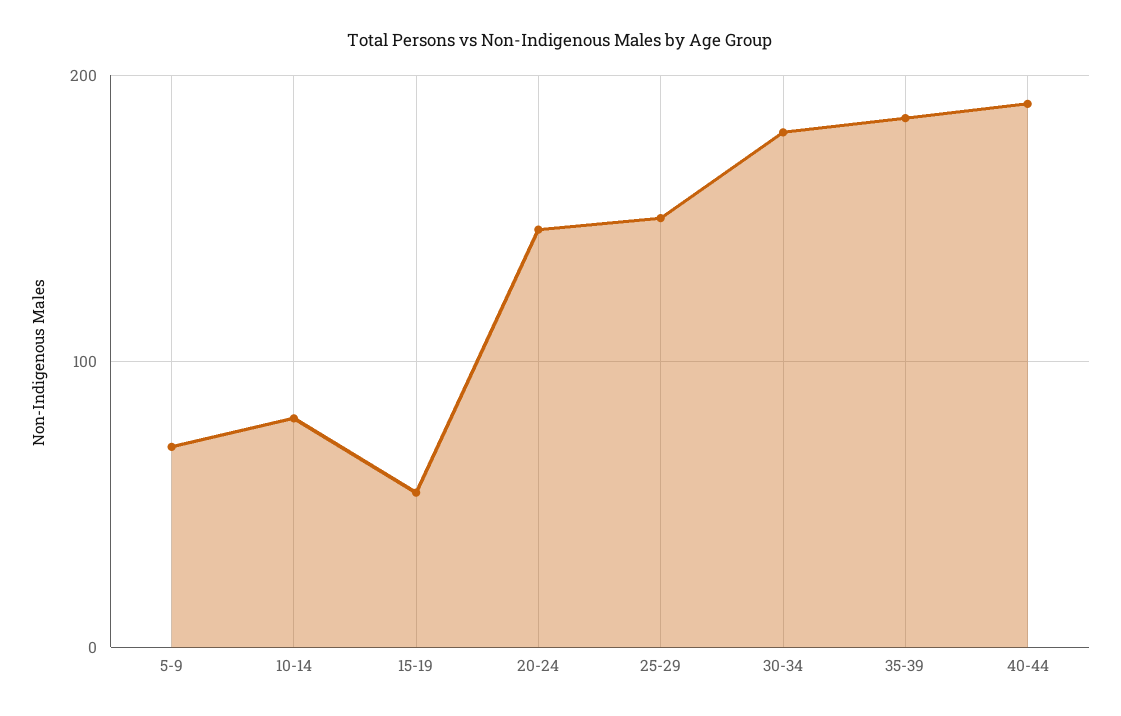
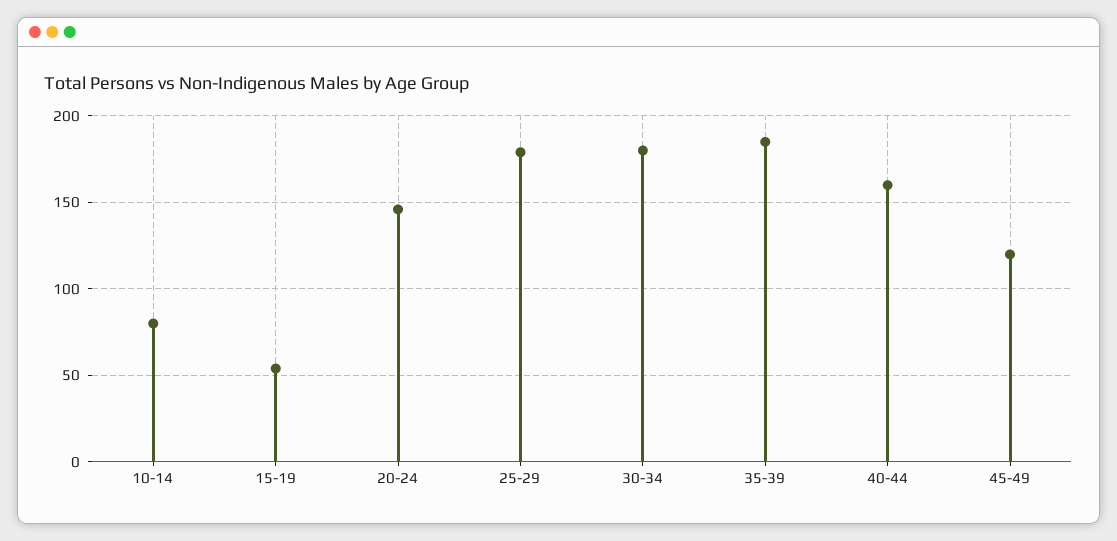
5-9: 70 -> none
25-29: 150 -> 180
40-44: 190 -> 160
45-49: none -> 120

